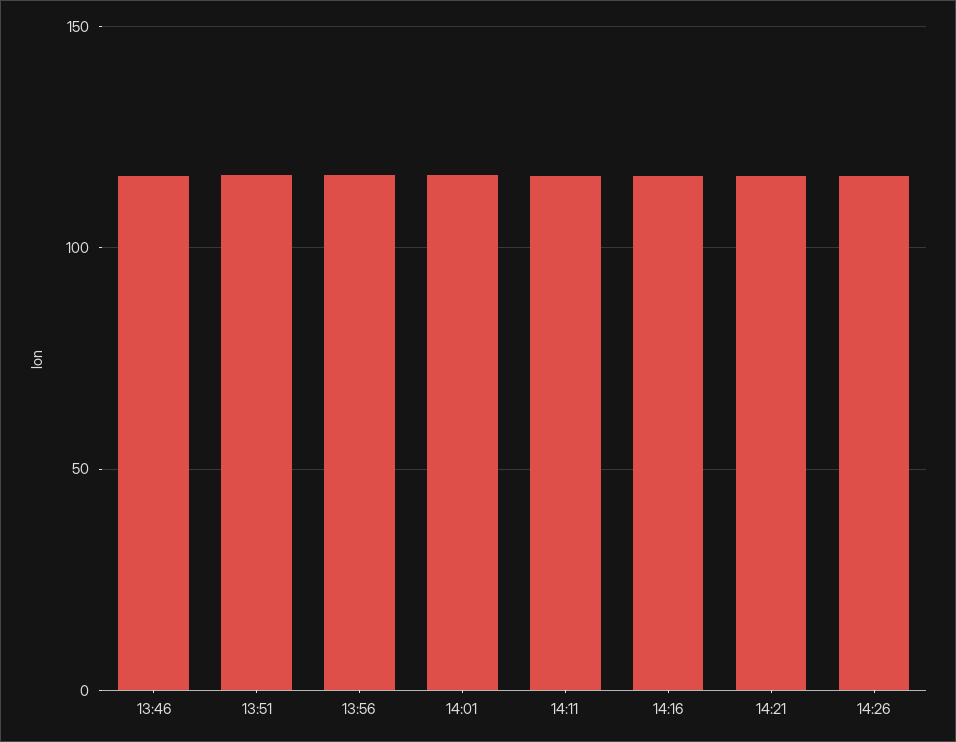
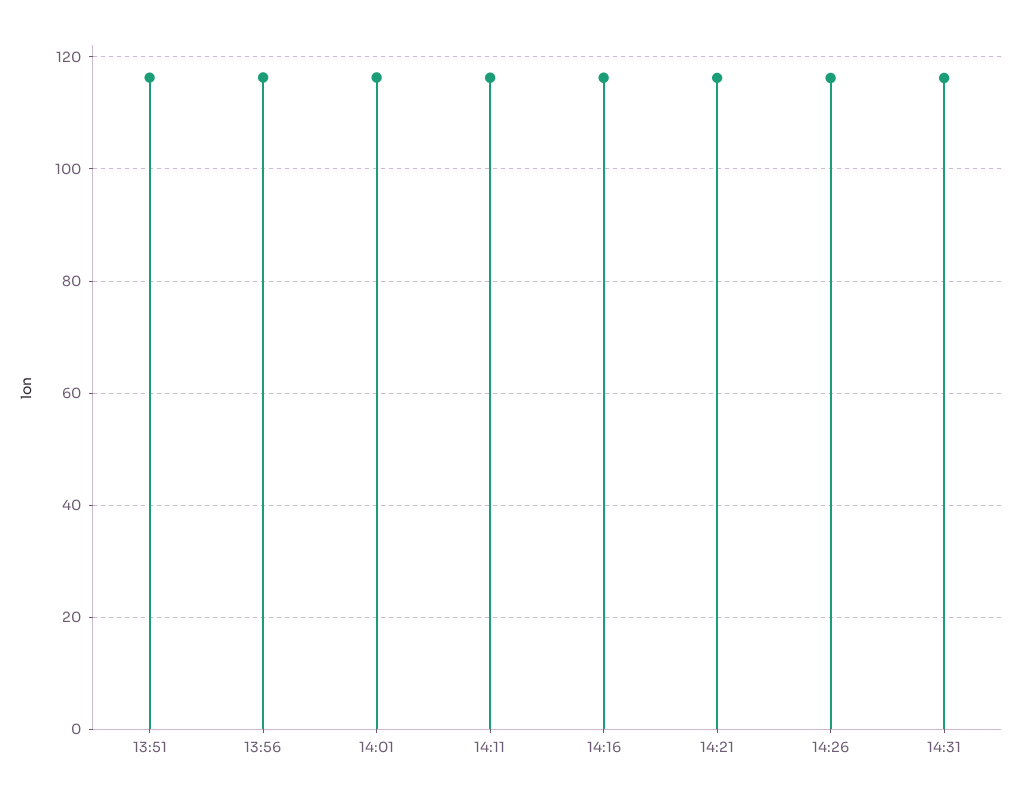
13:46: 115 -> none
14:31: none -> 116

